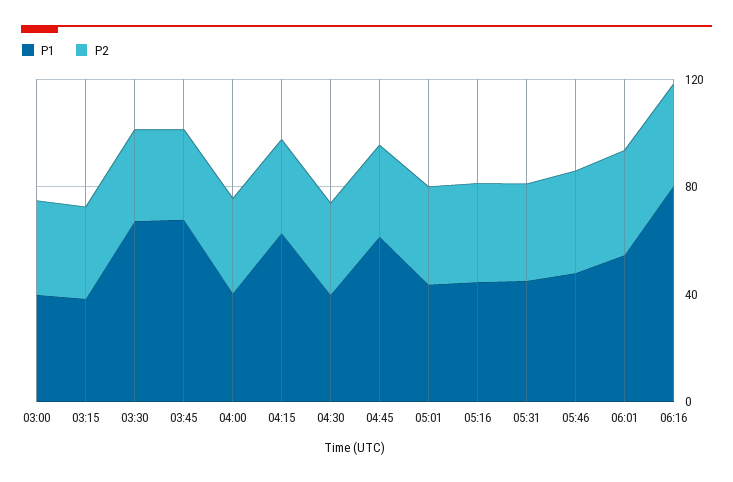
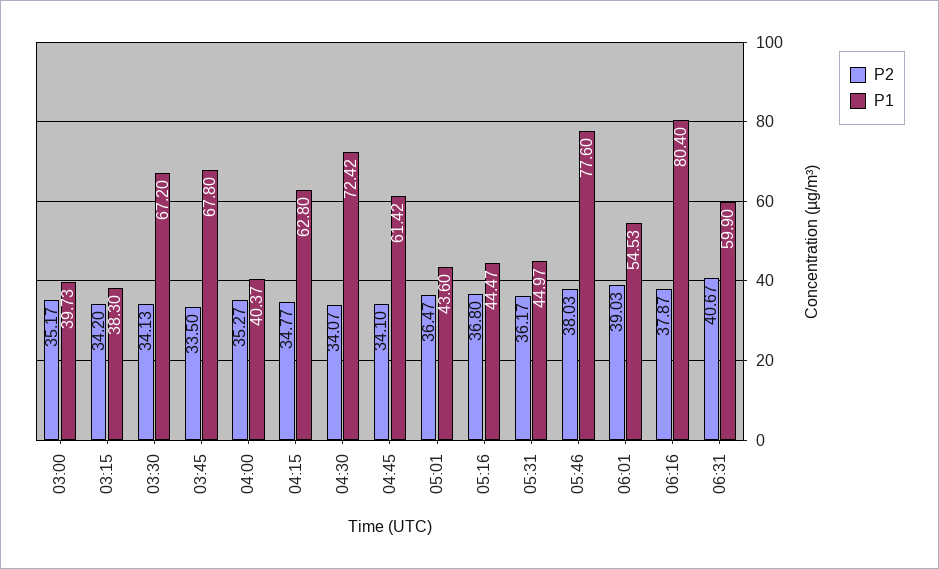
P1, 04:30: 40 -> 72.42
P1, 05:46: 50 -> 77.6
P2, 06:31: none -> 40.67
P1, 06:31: none -> 59.9

